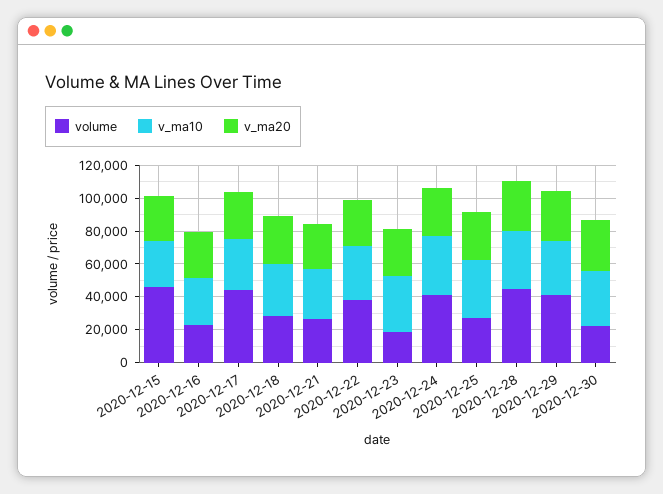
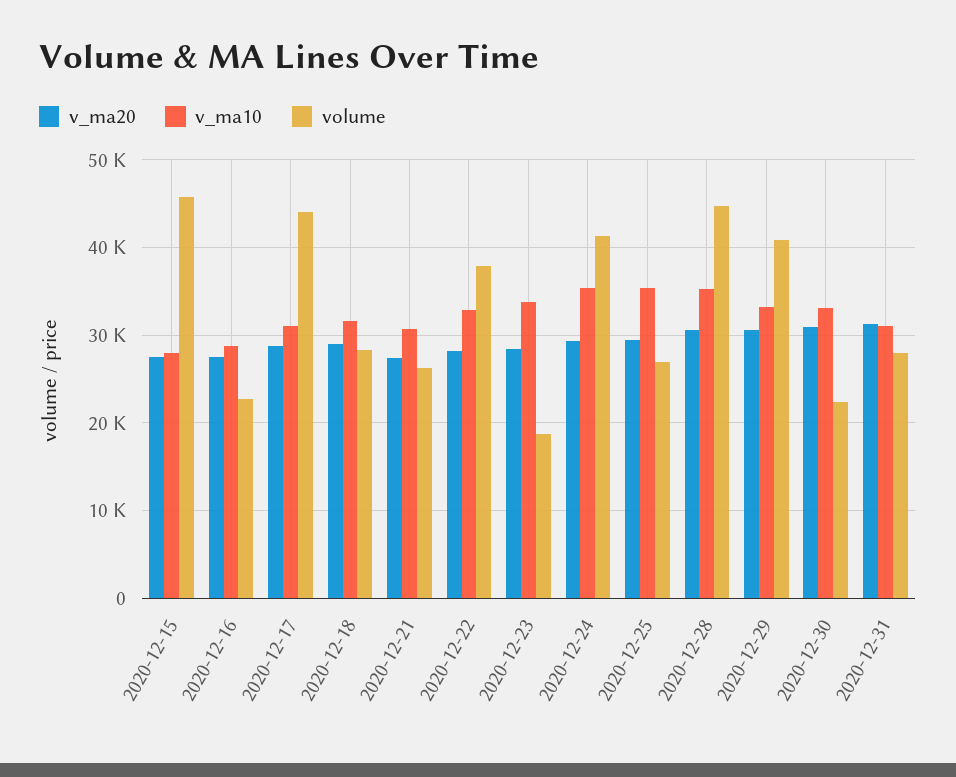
v_ma20, 2020-12-31: none -> 31000
v_ma10, 2020-12-31: none -> 31000
volume, 2020-12-31: none -> 28000

